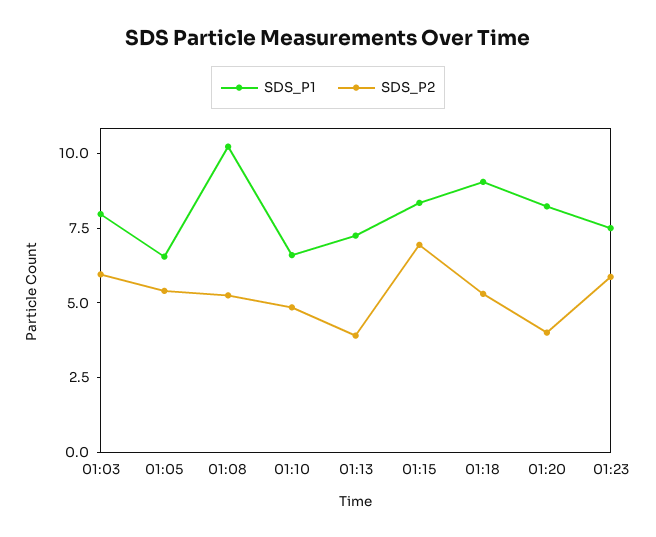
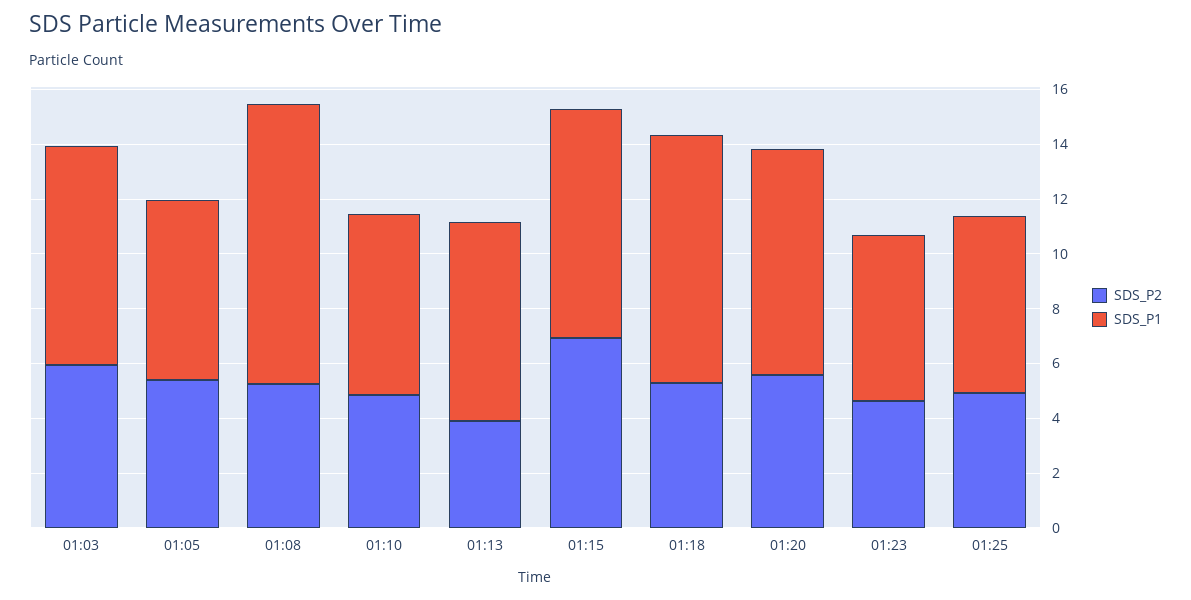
SDS_P2, 01:20: 4 -> 5.5
SDS_P1, 01:23: 7.5 -> 6
SDS_P2, 01:23: 6 -> 4.5
SDS_P2, 01:25: none -> 5
SDS_P1, 01:25: none -> 6.5

